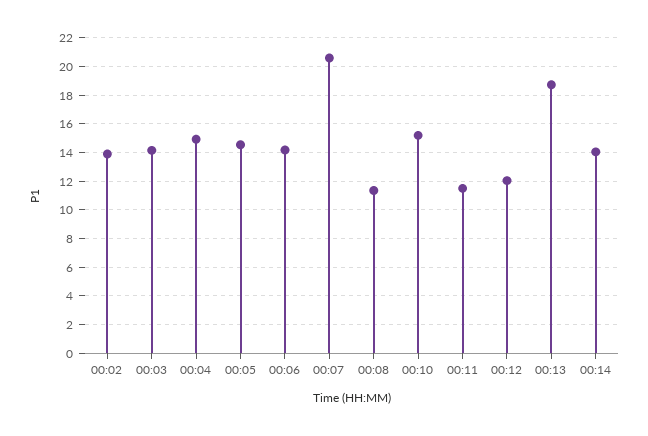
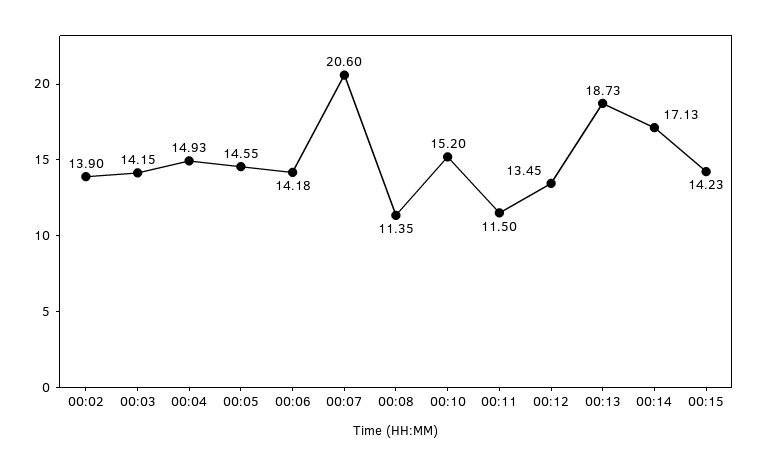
00:12: 12 -> 13.45
00:14: 14 -> 17.13
00:15: none -> 14.23

